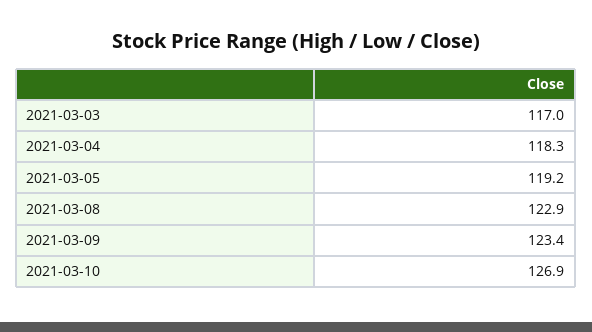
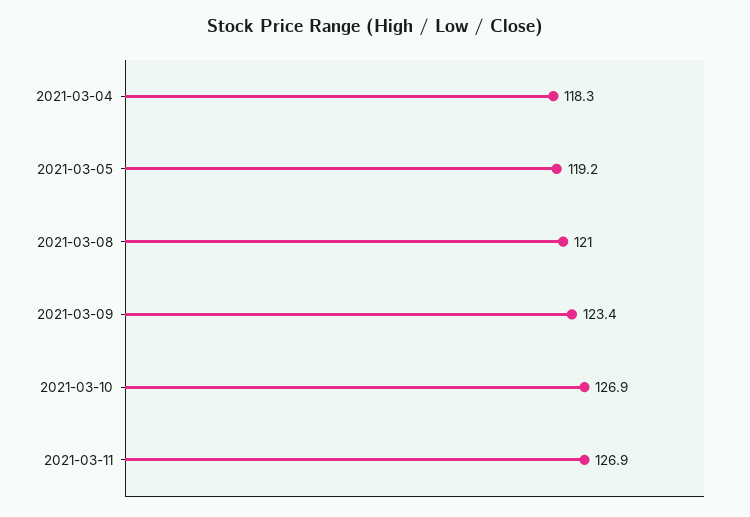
2021-03-03: 117 -> none
2021-03-08: 122.9 -> 121
2021-03-11: none -> 126.9

